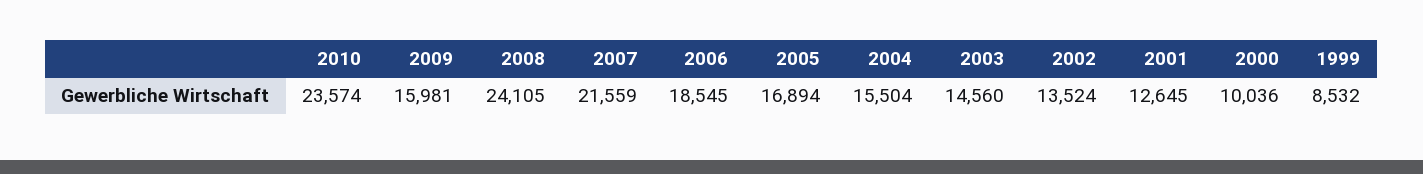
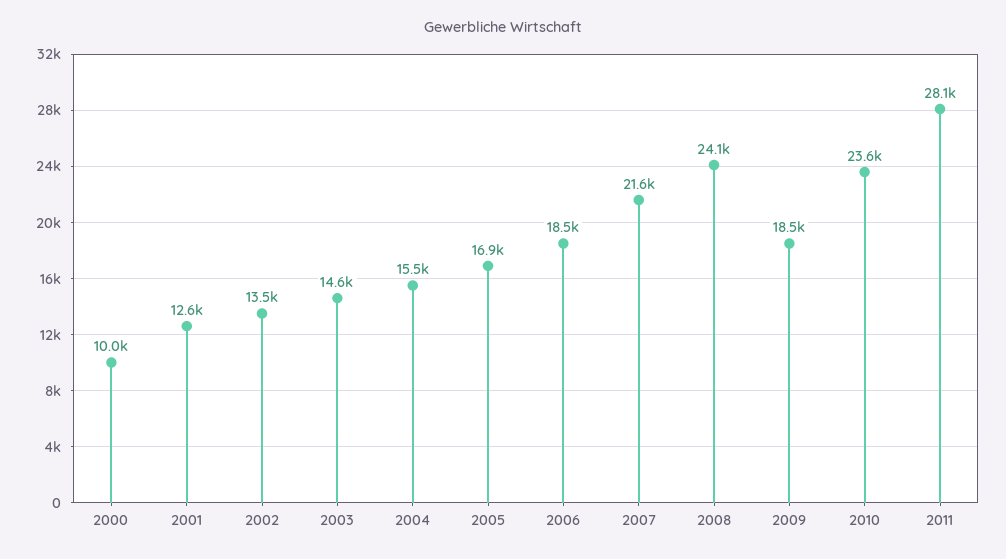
2009: 15981 -> 18500
1999: 8532 -> none
2011: none -> 28100

